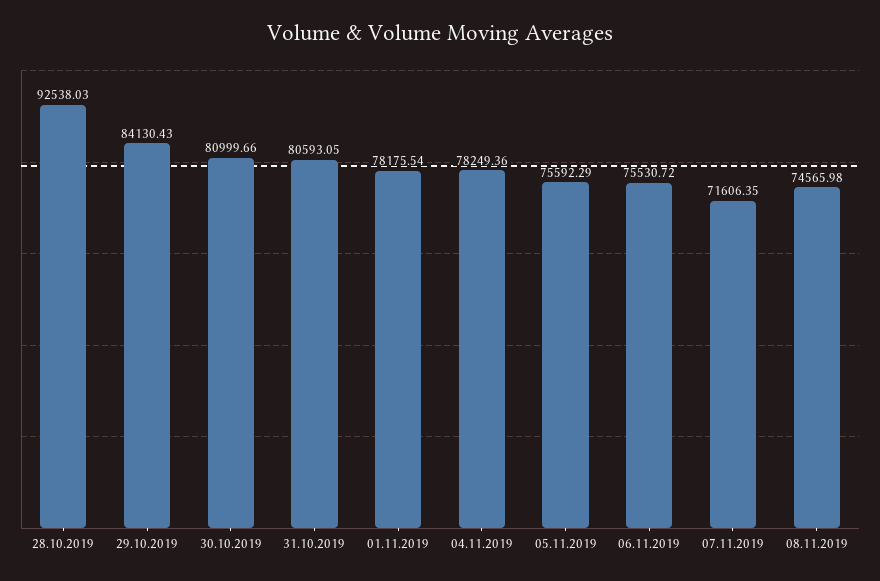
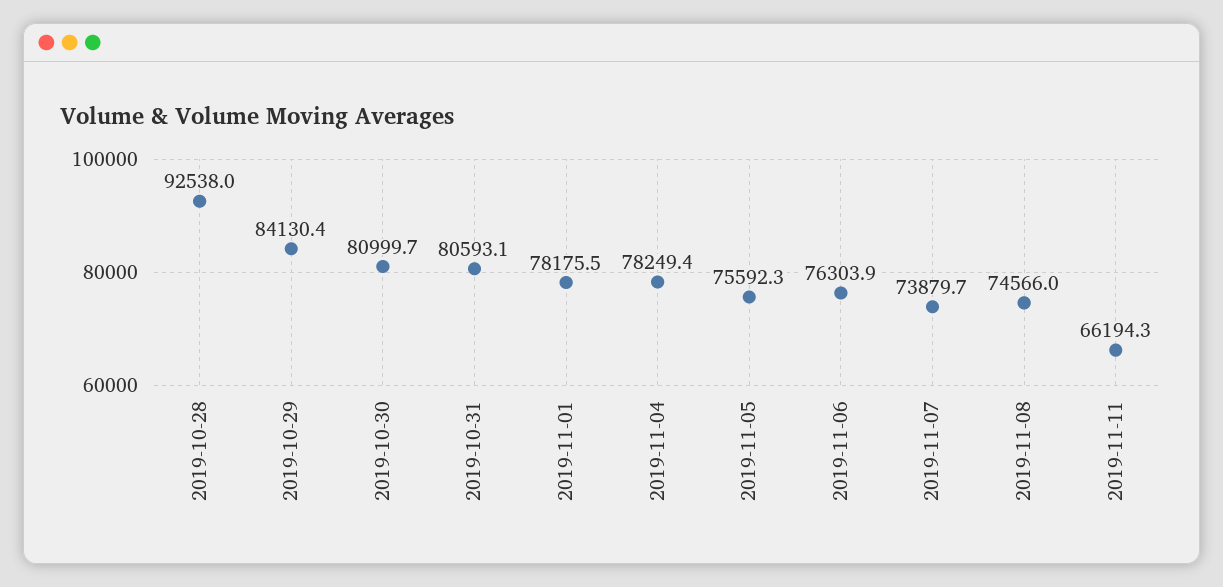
06.11.2019: 75530.72 -> 76303.9
07.11.2019: 71606.35 -> 73879.7
2019-11-11: none -> 66194.3

